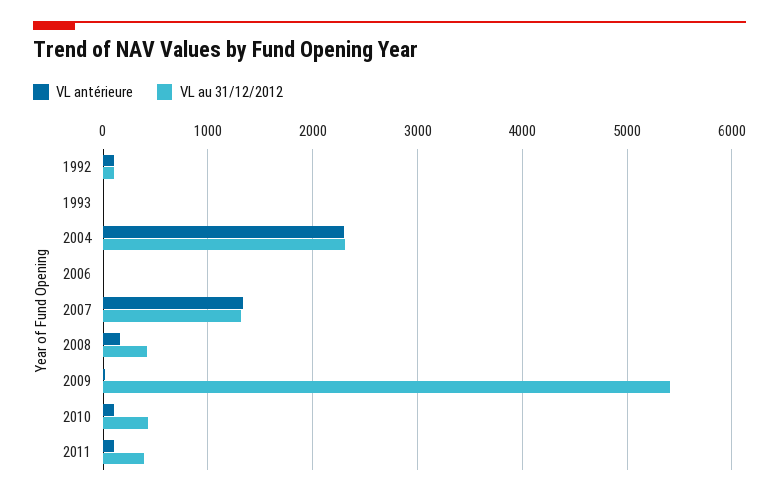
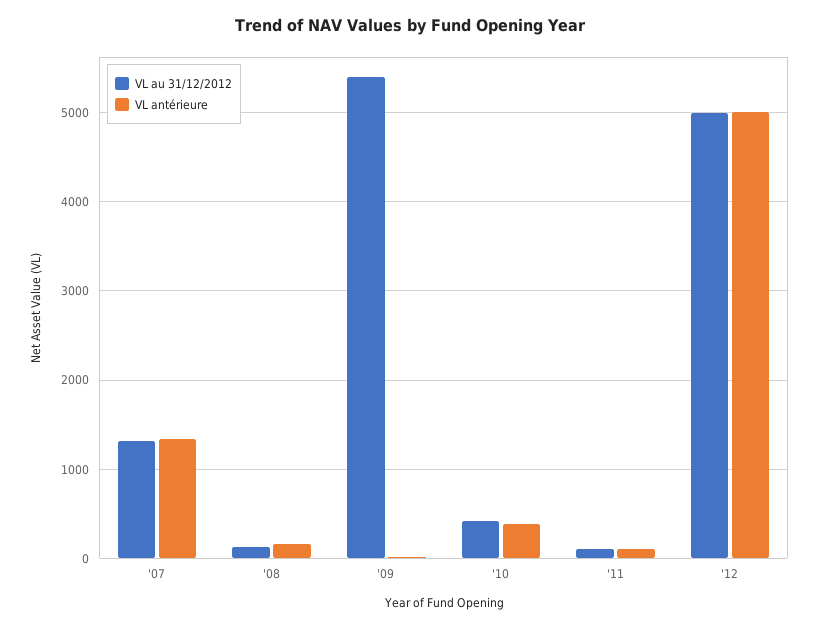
VL antérieure, 1992: 100 -> none
VL au 31/12/2012, 1992: 100 -> none
VL antérieure, 1993: 0 -> none
VL au 31/12/2012, 1993: 0 -> none
VL antérieure, 2004: 2300 -> none
VL au 31/12/2012, 2004: 2300 -> none
VL antérieure, 2006: 0 -> none
VL au 31/12/2012, 2006: 0 -> none
VL au 31/12/2012, 2008: 400 -> 100
VL antérieure, 2010: 100 -> 400
VL au 31/12/2012, 2011: 400 -> 100
VL au 31/12/2012, '12: none -> 5000
VL antérieure, '12: none -> 5000

